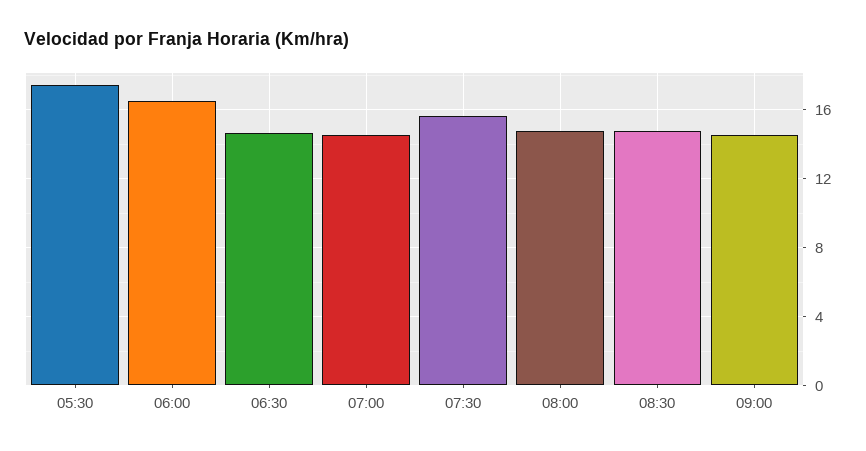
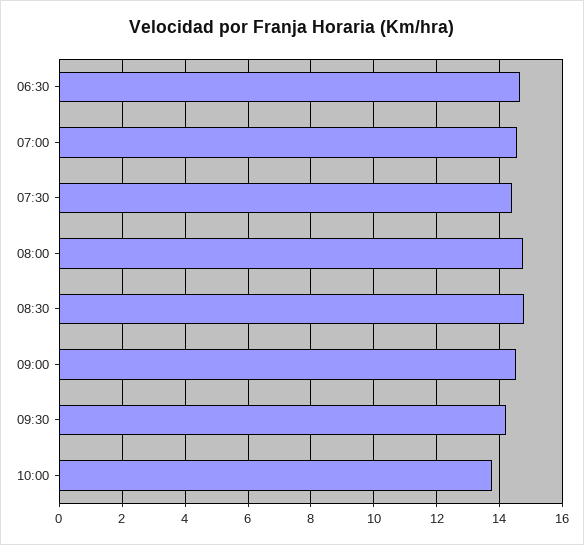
05:30: 17.5 -> none
06:00: 16.5 -> none
07:30: 15.5 -> 14.4
09:30: none -> 14.2
10:00: none -> 13.8

